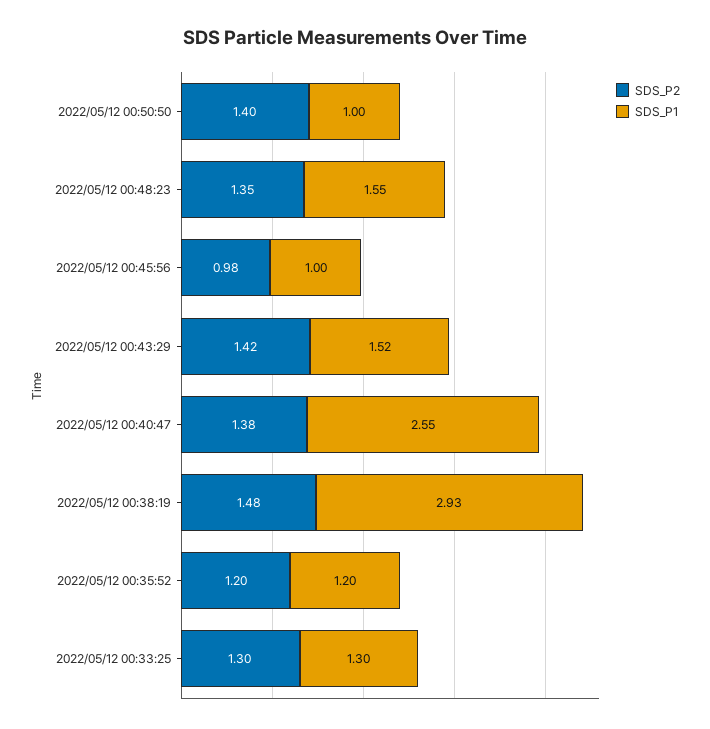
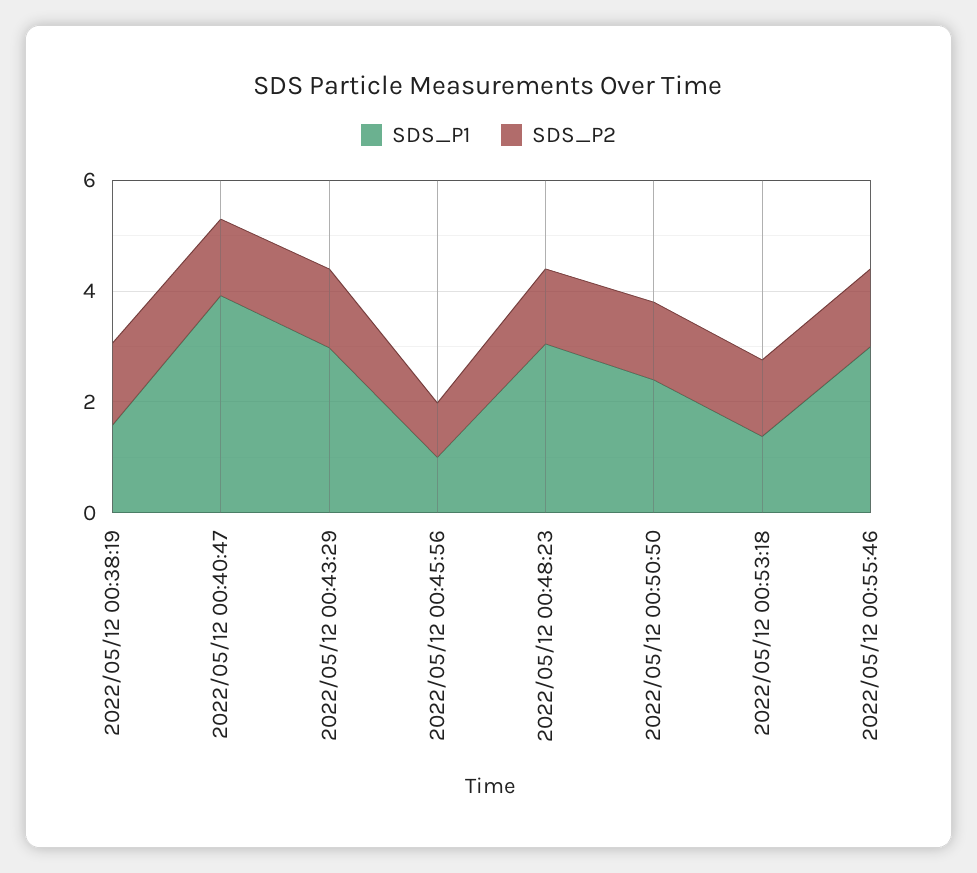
SDS_P1, 2022/05/12 00:50:50: 1 -> 2.5
SDS_P1, 2022/05/12 00:48:23: 1.55 -> 3
SDS_P1, 2022/05/12 00:43:29: 1.52 -> 3
SDS_P1, 2022/05/12 00:40:47: 2.55 -> 4
SDS_P1, 2022/05/12 00:38:19: 2.93 -> 1.5
SDS_P2, 2022/05/12 00:35:52: 1.2 -> none
SDS_P1, 2022/05/12 00:35:52: 1.2 -> none
SDS_P2, 2022/05/12 00:33:25: 1.3 -> none
SDS_P1, 2022/05/12 00:33:25: 1.3 -> none
SDS_P1, 2022/05/12 00:53:18: none -> 1.5
SDS_P2, 2022/05/12 00:53:18: none -> 1.5
SDS_P1, 2022/05/12 00:55:46: none -> 3
SDS_P2, 2022/05/12 00:55:46: none -> 1.5

